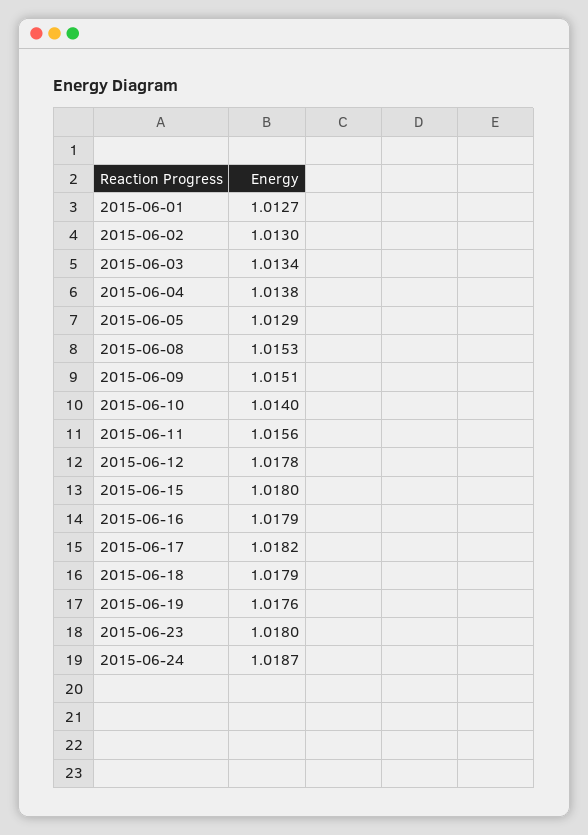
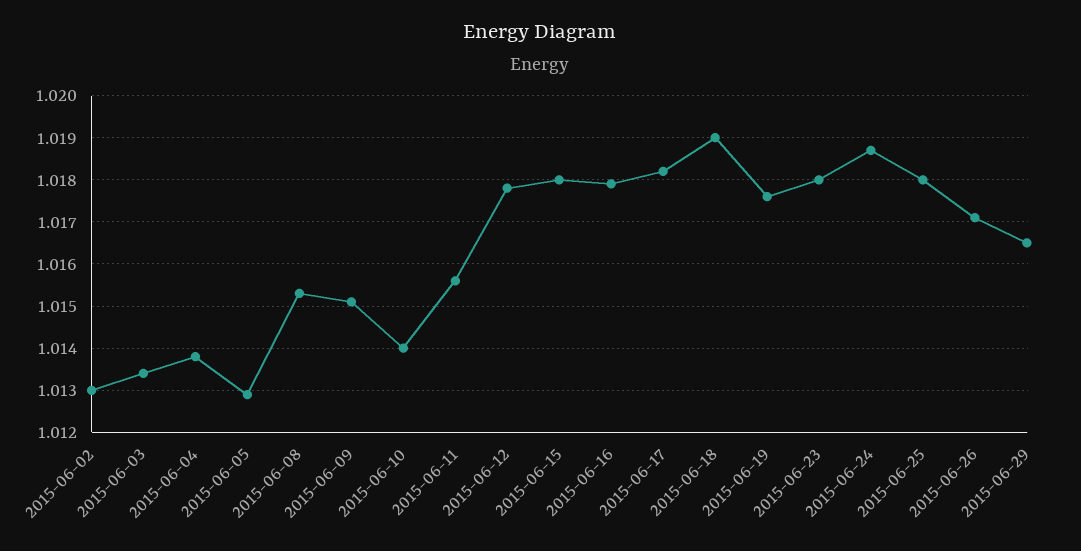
2015-06-01: 1.0127 -> none
2015-06-18: 1.0179 -> 1.019
2015-06-25: none -> 1.018
2015-06-26: none -> 1.017
2015-06-29: none -> 1.0165

